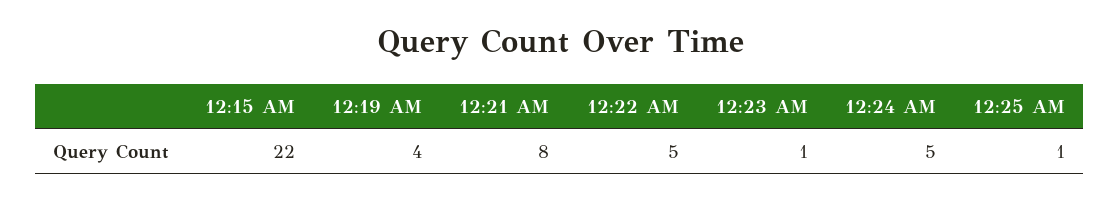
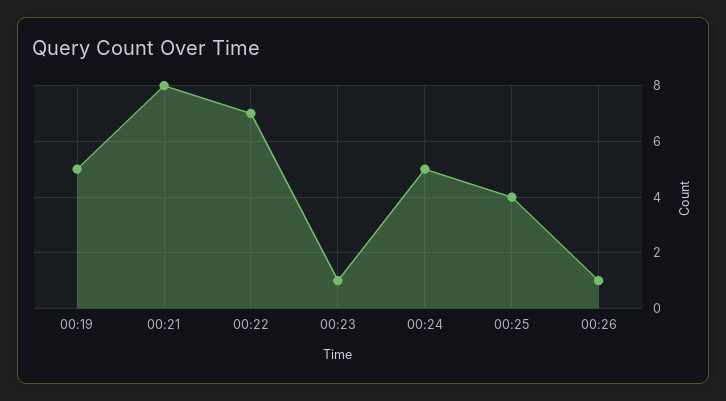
12:15 AM: 22 -> none
12:19 AM: 4 -> 5
12:22 AM: 5 -> 7
12:25 AM: 1 -> 4
00:26: none -> 1

